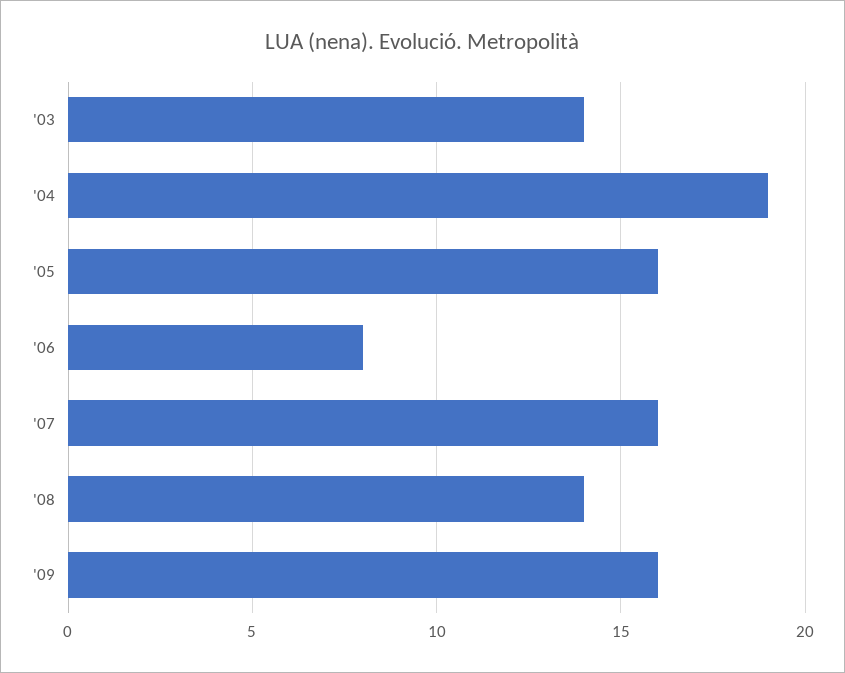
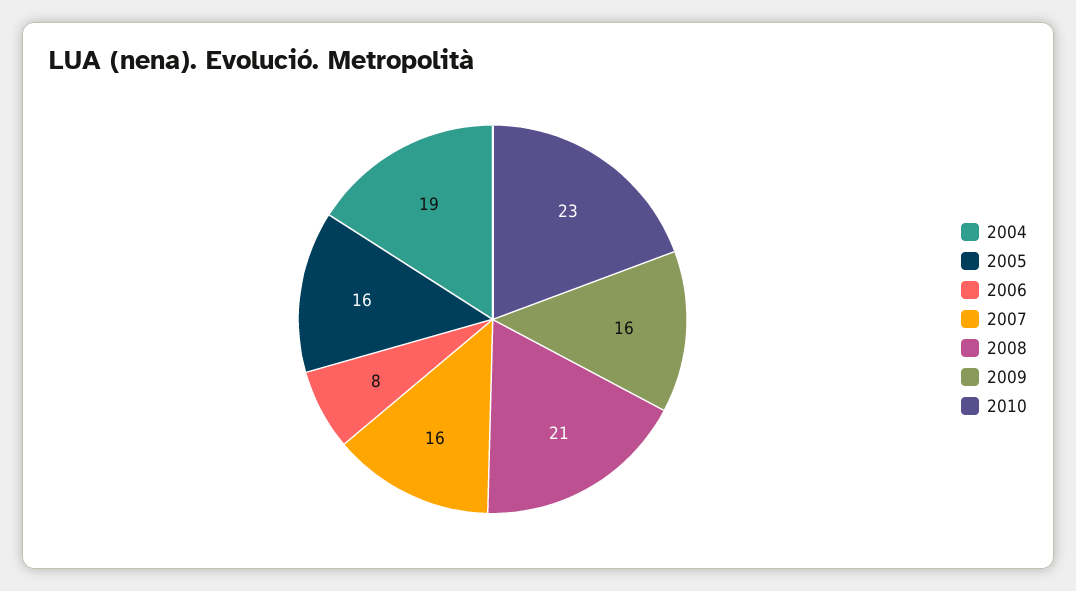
'03: 14 -> none
'08: 14 -> 21
2010: none -> 23

